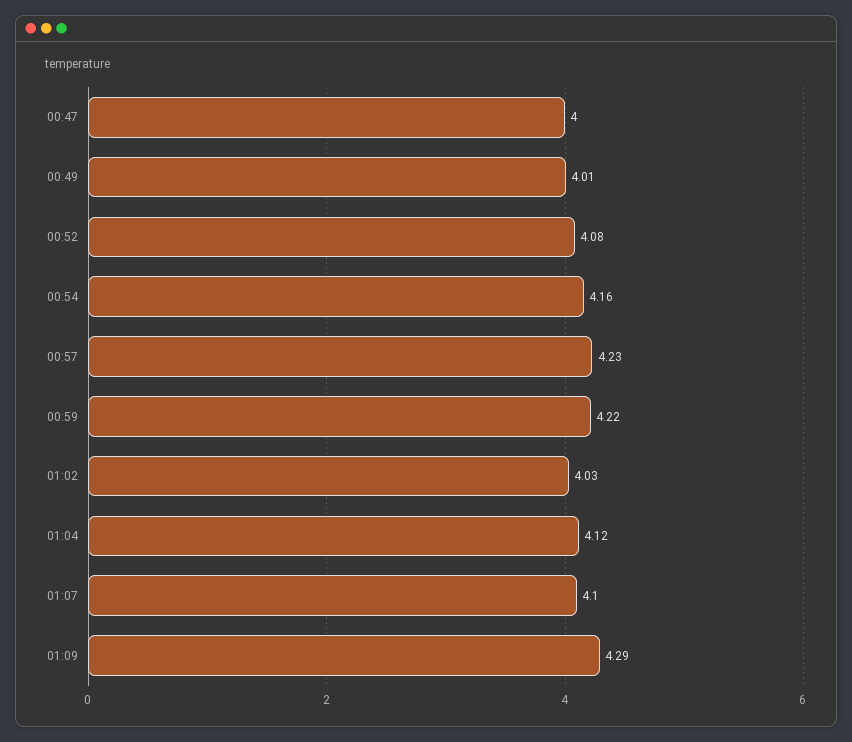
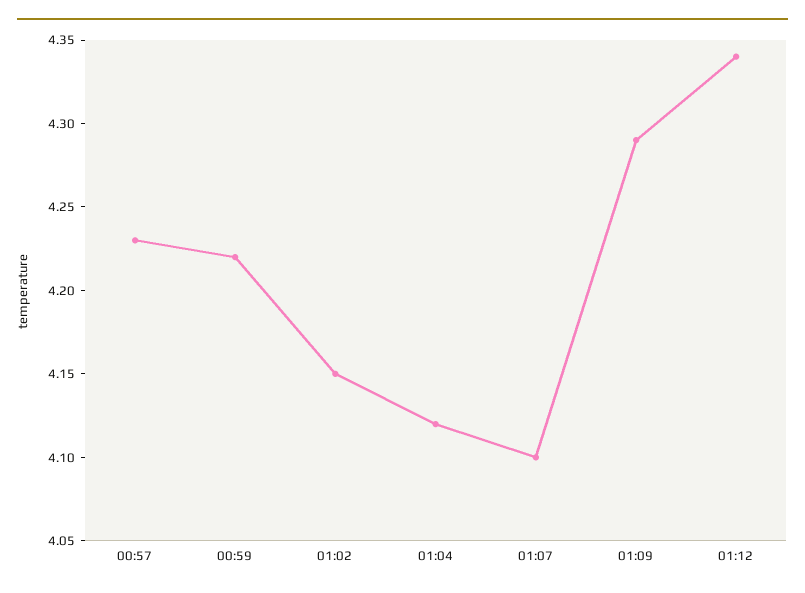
00:47: 4 -> none
00:49: 4.01 -> none
00:52: 4.08 -> none
00:54: 4.16 -> none
01:02: 4.03 -> 4.15
01:12: none -> 4.34

